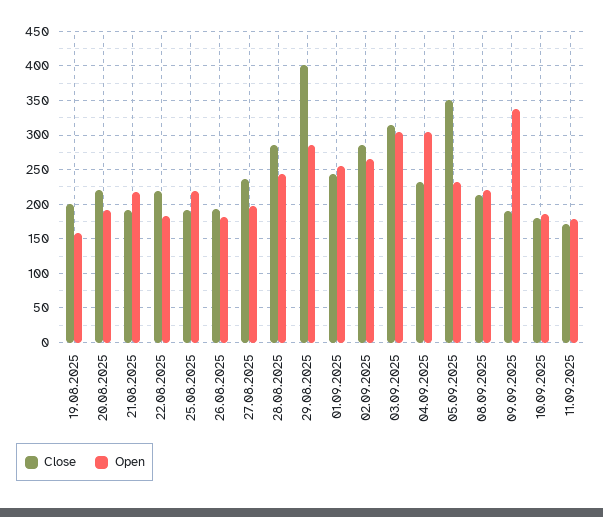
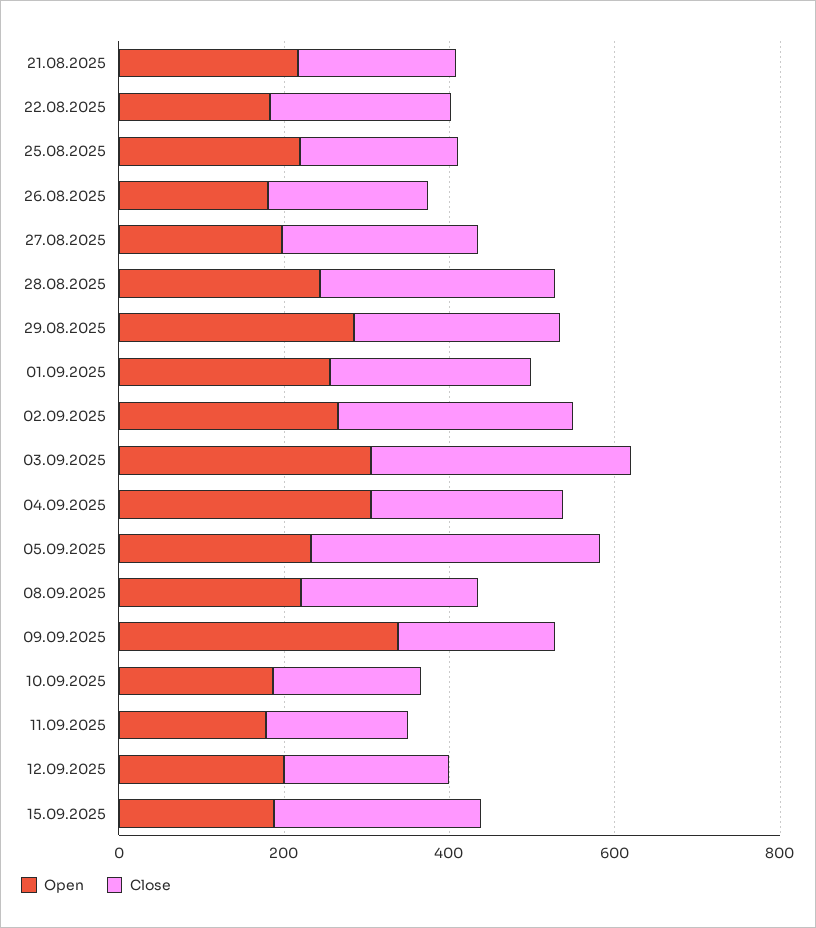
Close, 19.08.2025: 200 -> none
Open, 19.08.2025: 160 -> none
Close, 20.08.2025: 220 -> none
Open, 20.08.2025: 190 -> none
Close, 29.08.2025: 400 -> 250
Open, 12.09.2025: none -> 200
Close, 12.09.2025: none -> 200
Open, 15.09.2025: none -> 200
Close, 15.09.2025: none -> 250

